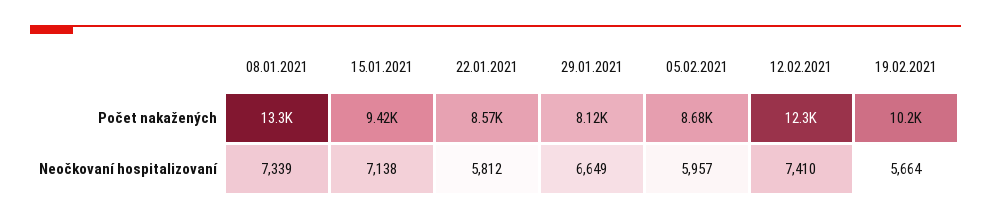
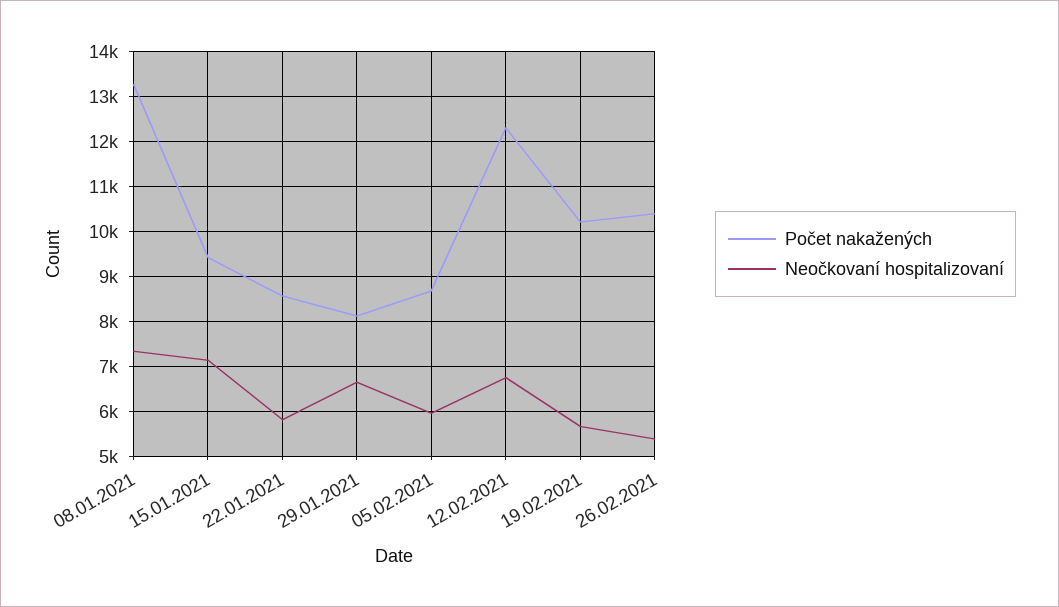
Neočkovaní hospitalizovaní, 12.02.2021: 7410 -> 6800
Počet nakažených, 26.02.2021: none -> 10400
Neočkovaní hospitalizovaní, 26.02.2021: none -> 5400

